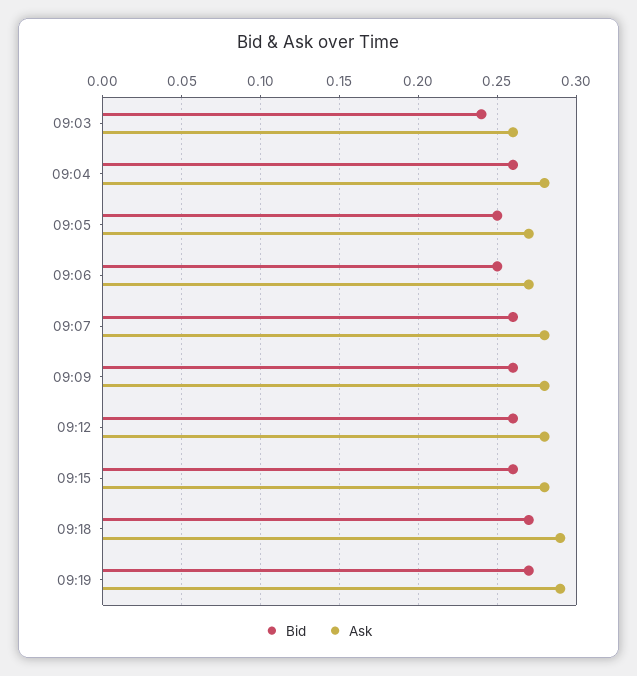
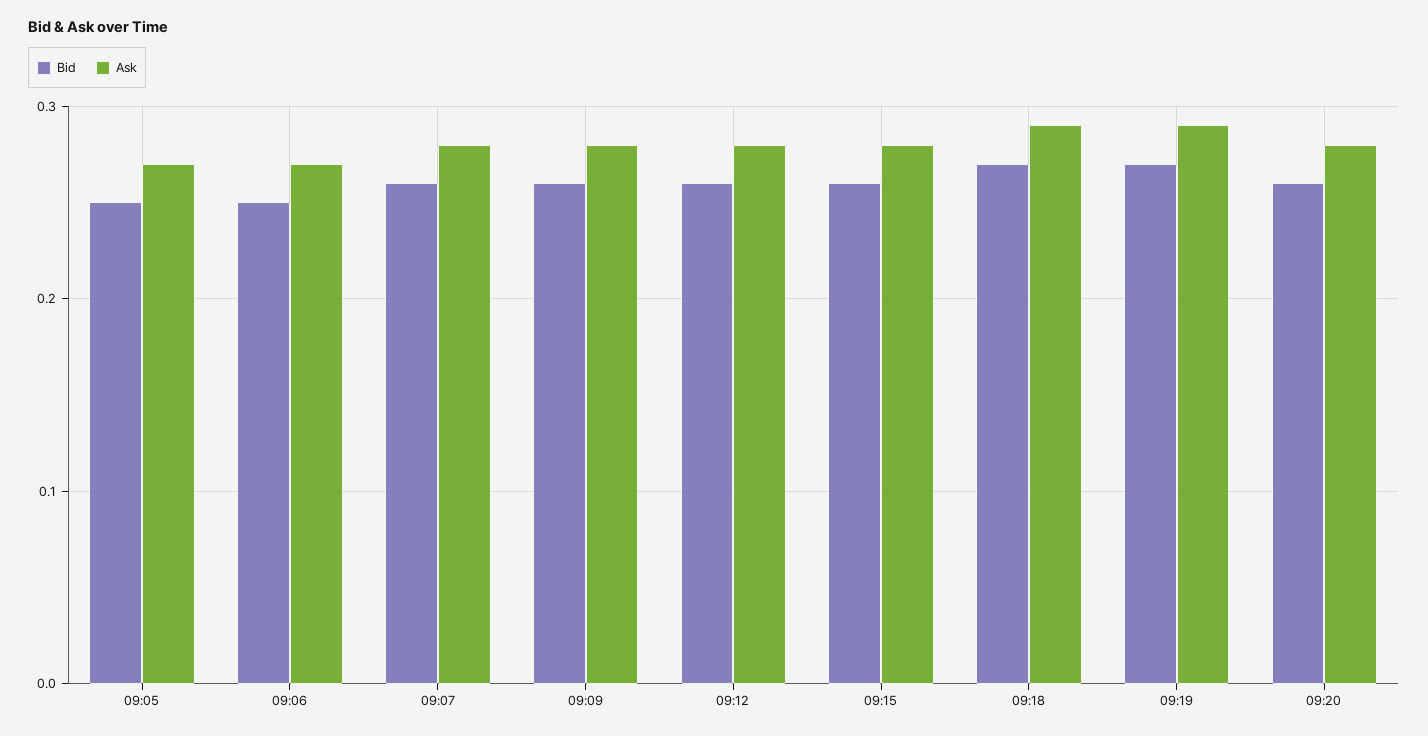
Bid, 09:03: 0.24 -> none
Ask, 09:03: 0.26 -> none
Bid, 09:04: 0.26 -> none
Ask, 09:04: 0.28 -> none
Bid, 09:20: none -> 0.26
Ask, 09:20: none -> 0.28

